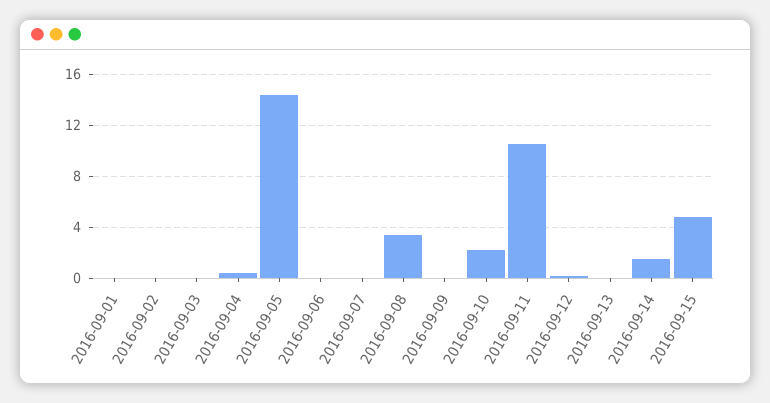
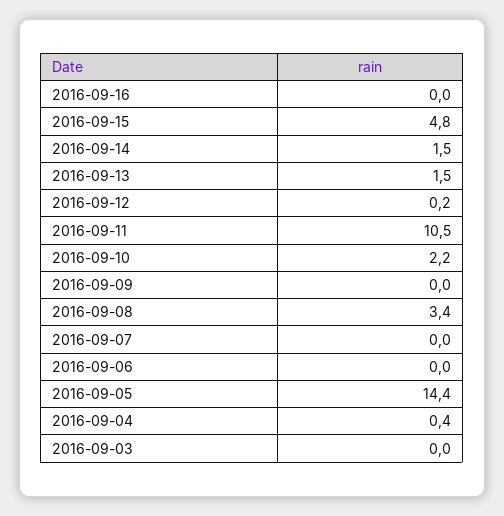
2016-09-01: 0 -> none
2016-09-02: 0 -> none
2016-09-13: 0 -> 1.5
2016-09-16: none -> 0

